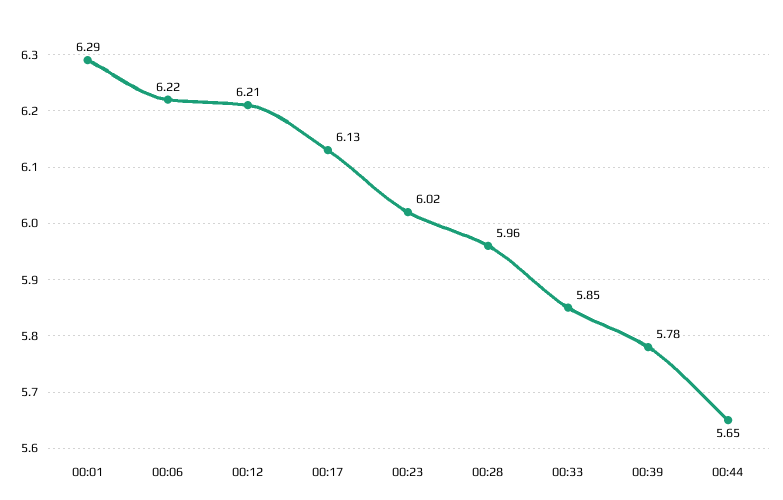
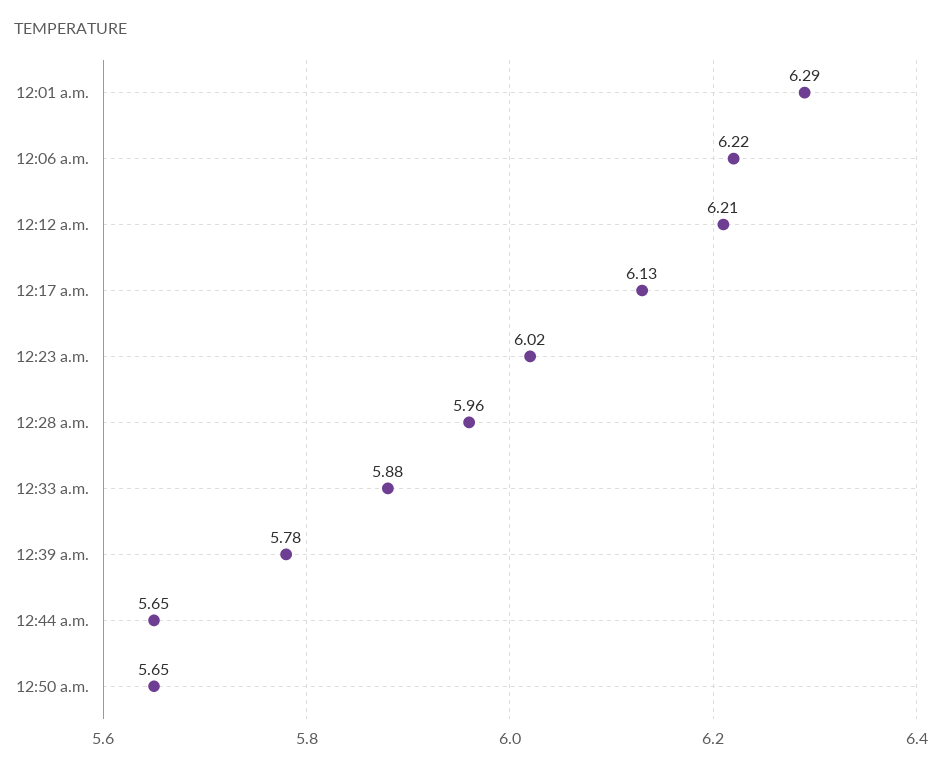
00:33: 5.85 -> 5.88
12:50 a.m.: none -> 5.65

